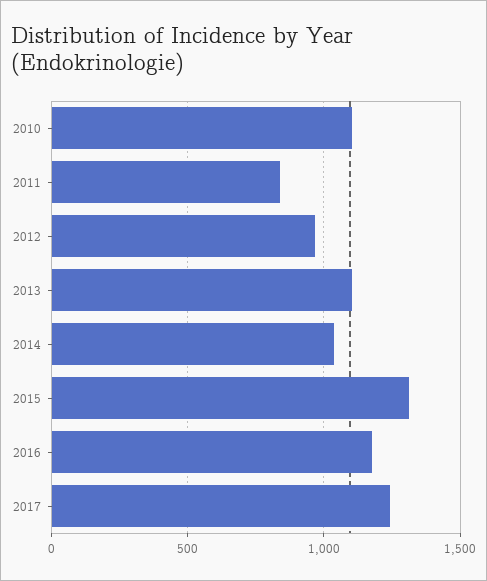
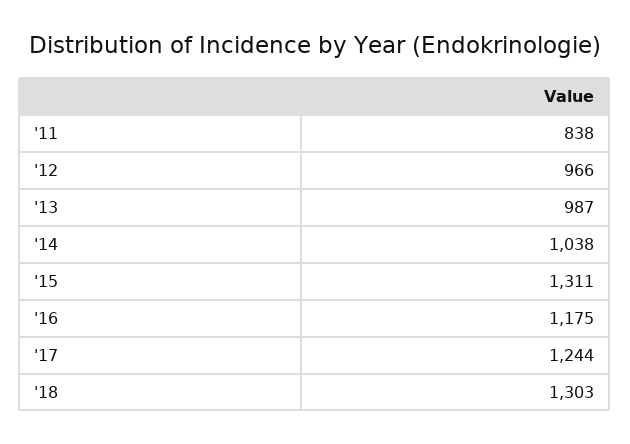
2010: 1100 -> none
2013: 1100 -> 987
'18: none -> 1303

